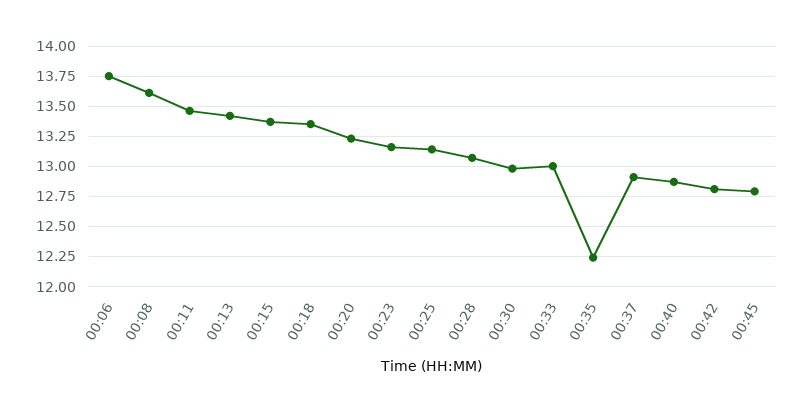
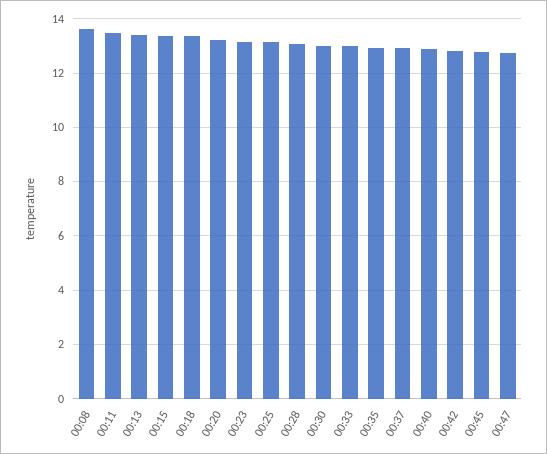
00:06: 13.75 -> none
00:35: 12.25 -> 13
00:47: none -> 12.75

